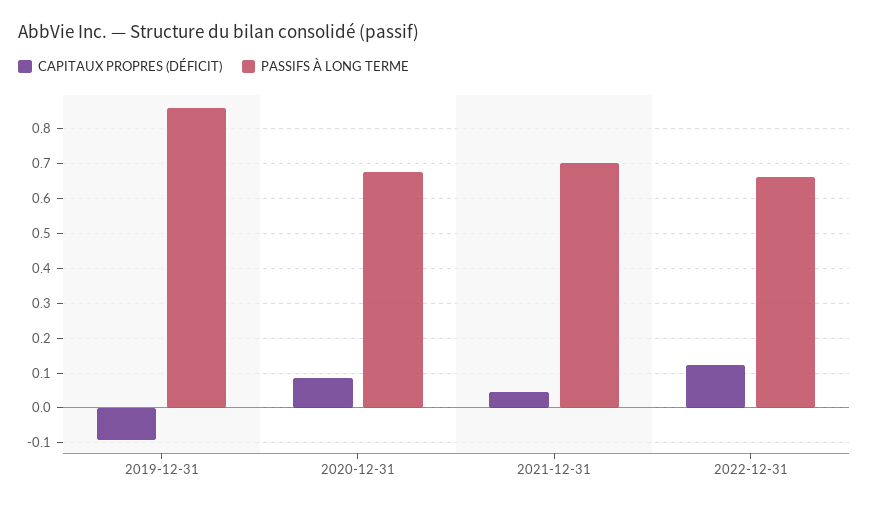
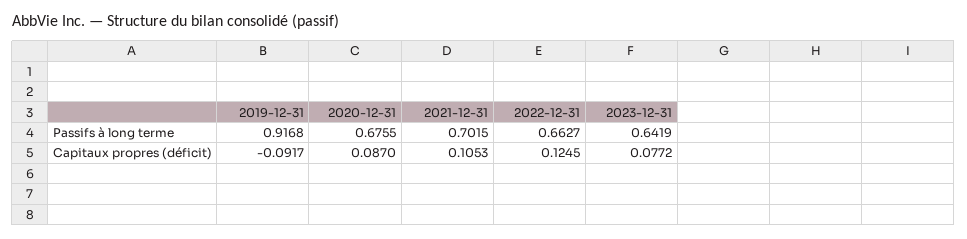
PASSIFS À LONG TERME, 2019-12-31: 0.86 -> 0.9168
CAPITAUX PROPRES (DÉFICIT), 2021-12-31: 0.04 -> 0.1053
PASSIFS À LONG TERME, 2023-12-31: none -> 0.6419
CAPITAUX PROPRES (DÉFICIT), 2023-12-31: none -> 0.0772

